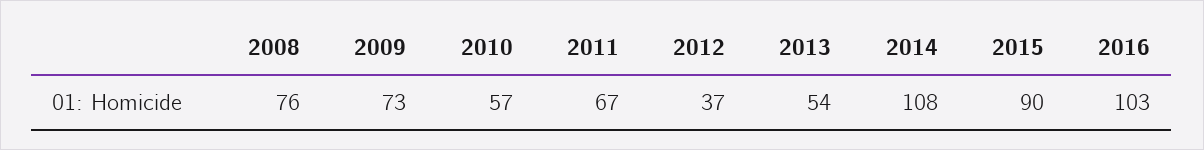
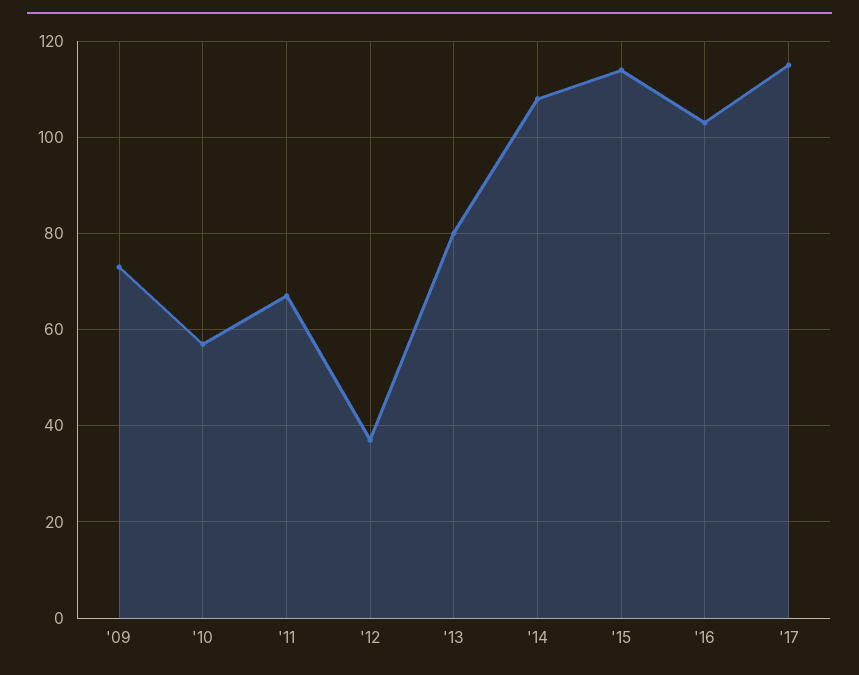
2008: 76 -> none
2013: 54 -> 80
2015: 90 -> 115
'17: none -> 115

